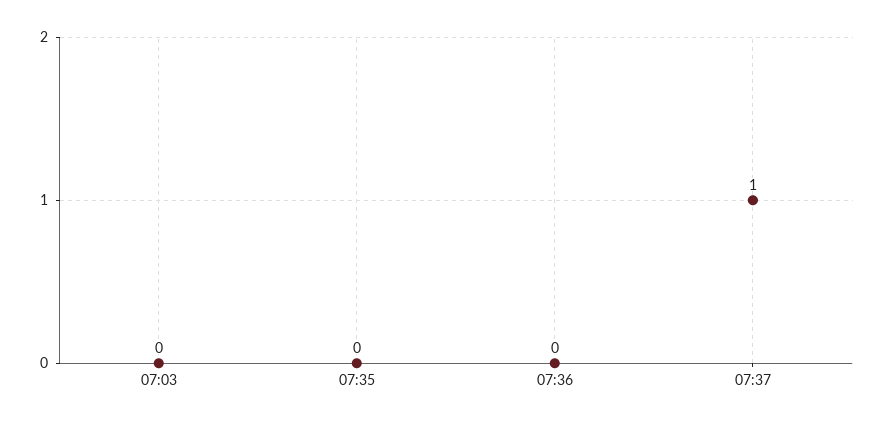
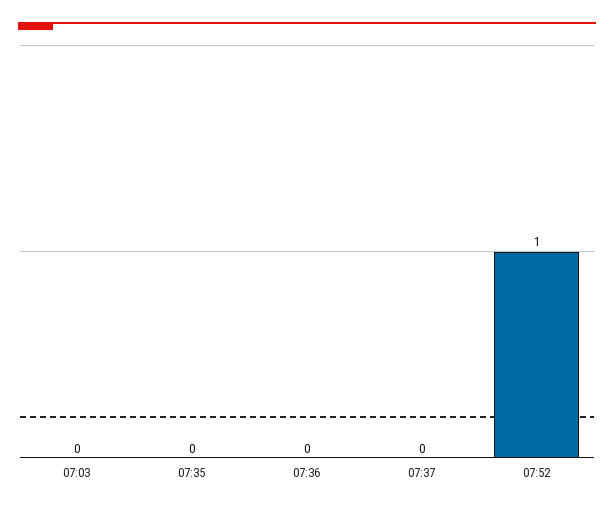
07:37: 1 -> 0
07:52: none -> 1

